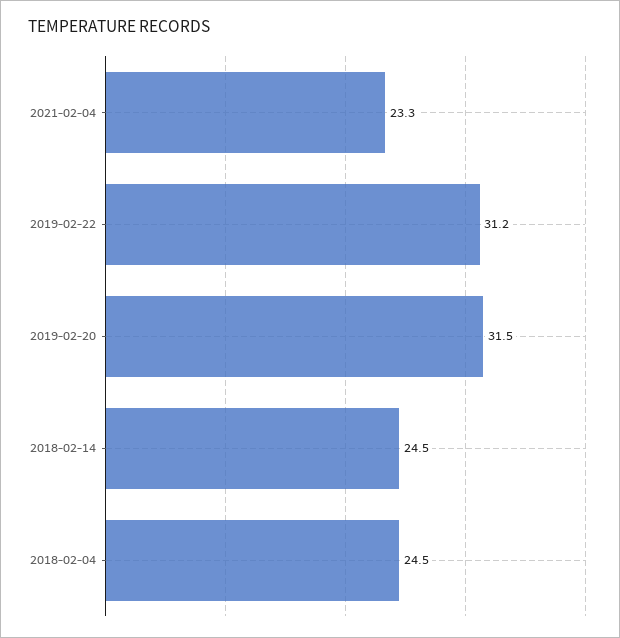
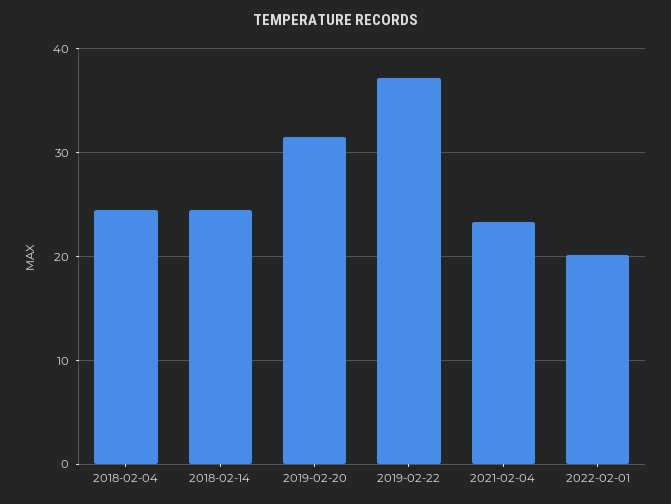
2019-02-22: 31.2 -> 37
2022-02-01: none -> 20

